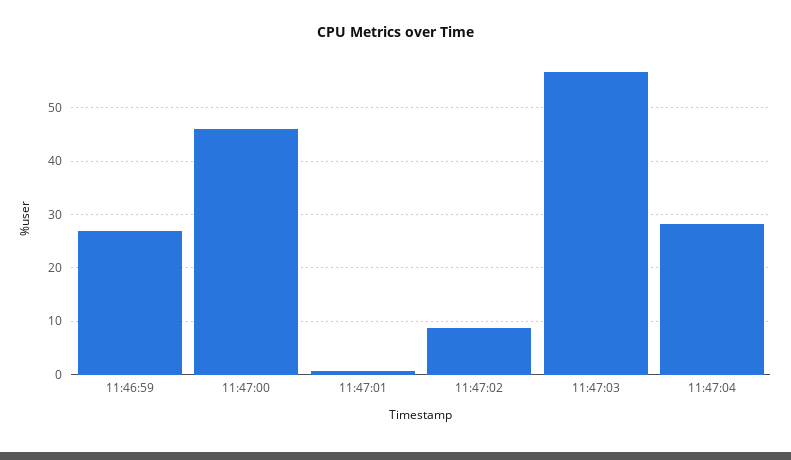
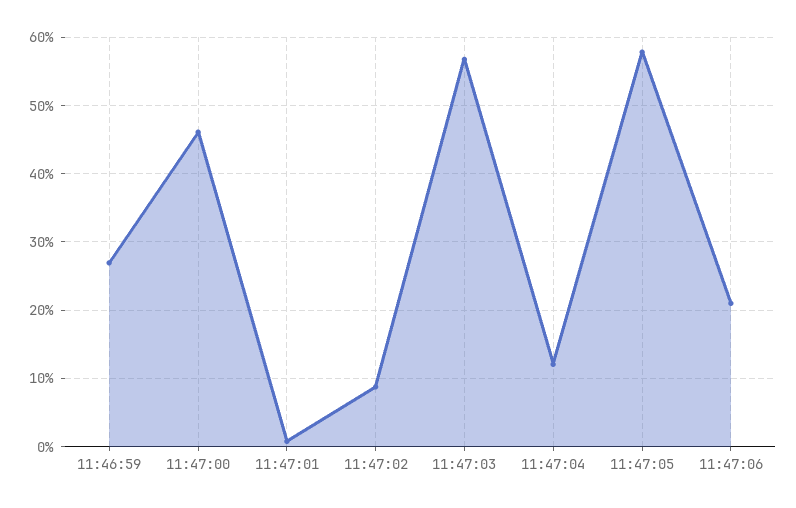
11:47:04: 28 -> 12
11:47:05: none -> 58
11:47:06: none -> 21

